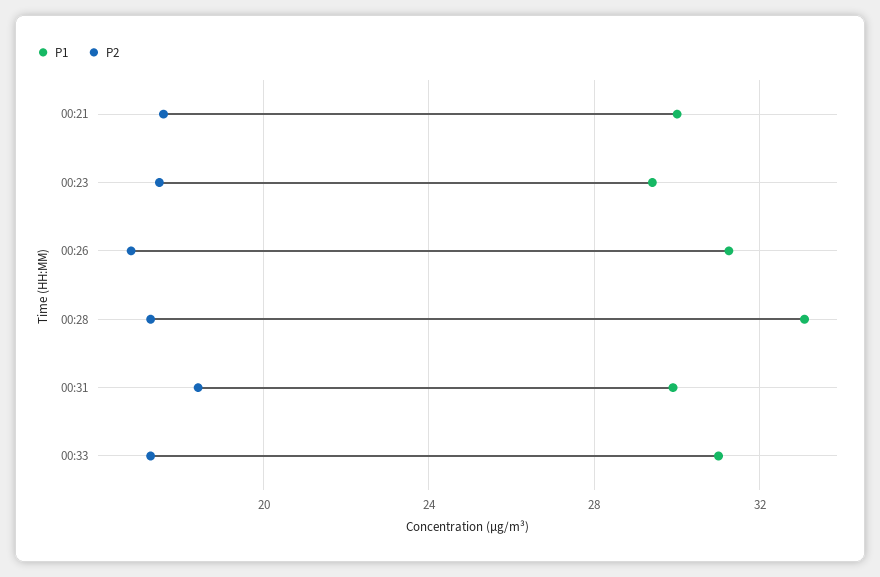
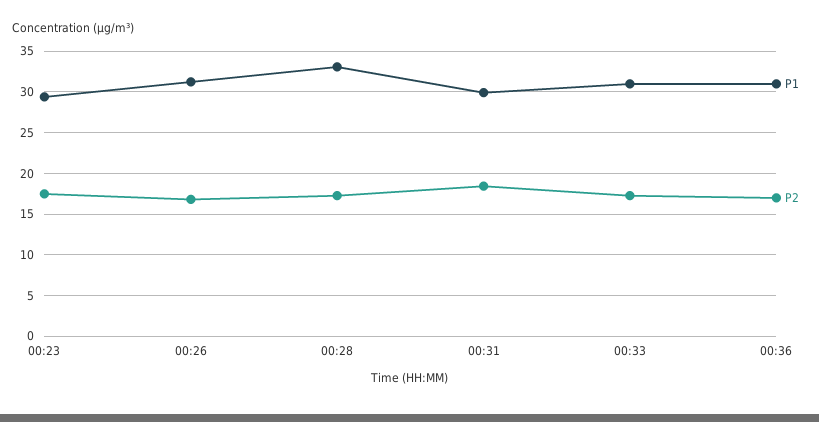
P1, 00:21: 30 -> none
P2, 00:21: 17.5 -> none
P1, 00:36: none -> 31
P2, 00:36: none -> 17

